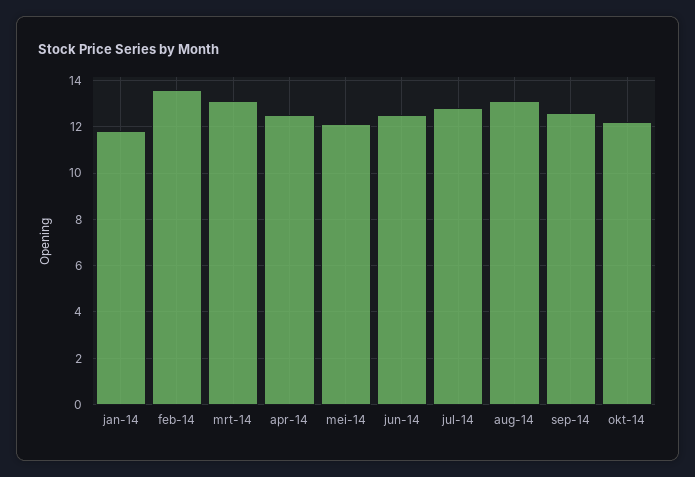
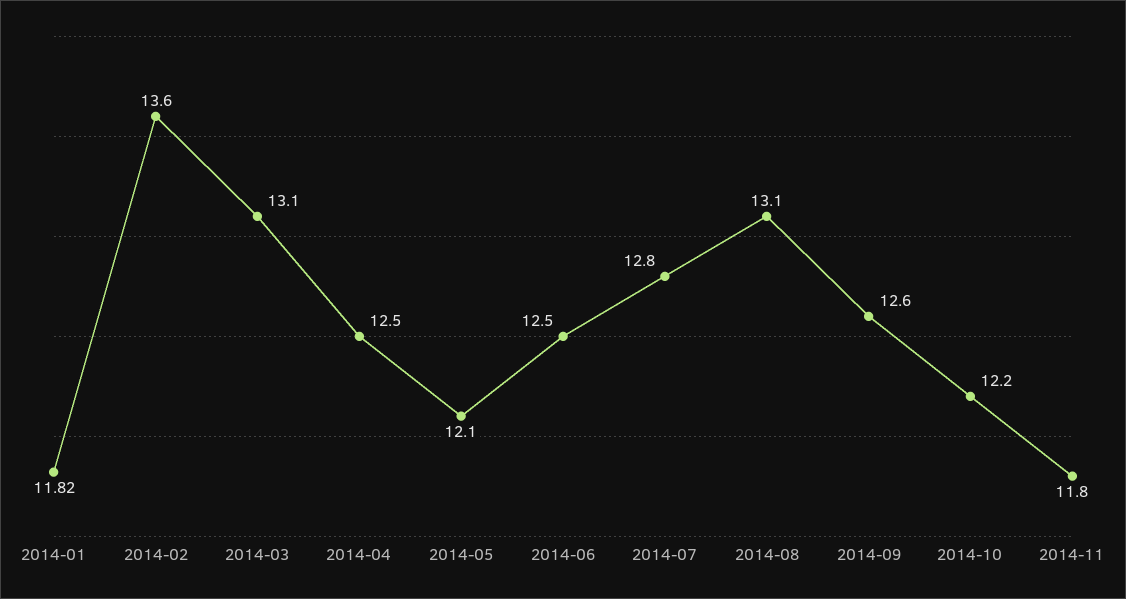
2014-11: none -> 11.8

